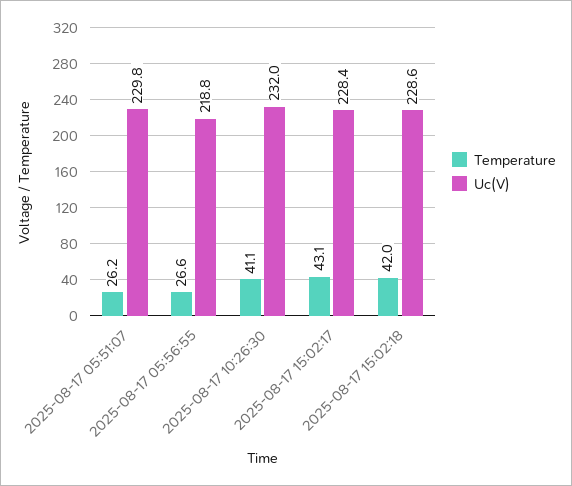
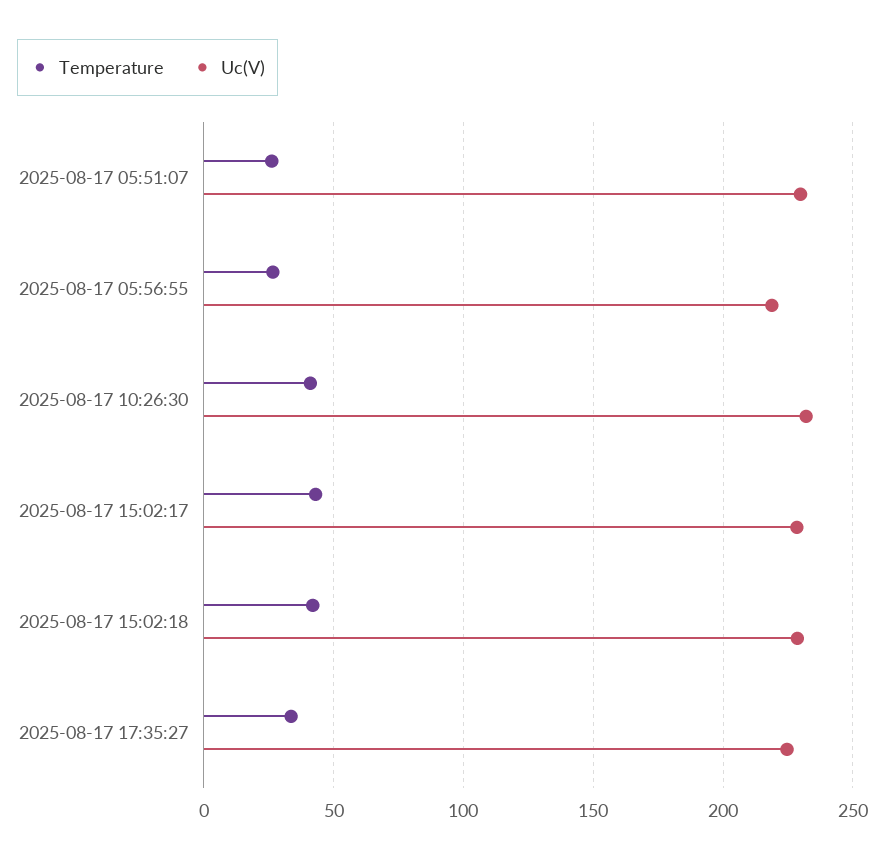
Temperature, 2025-08-17 17:35:27: none -> 35
Uc(V), 2025-08-17 17:35:27: none -> 225

